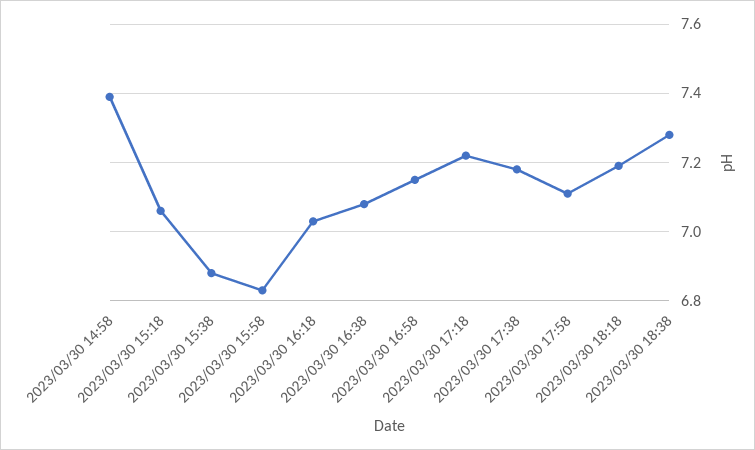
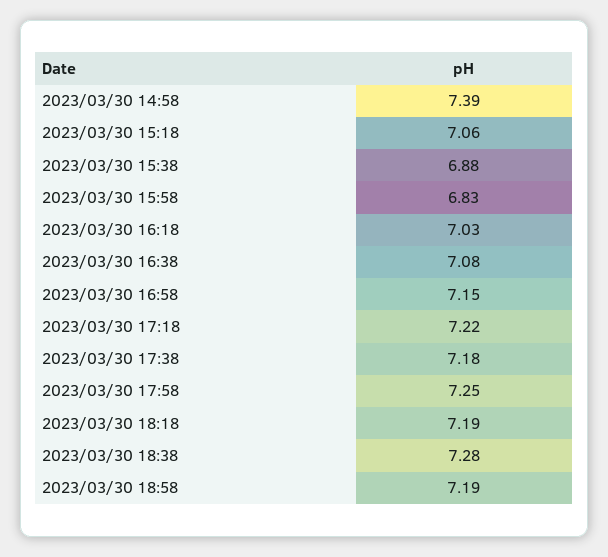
2023/03/30 17:58: 7.1 -> 7.25
2023/03/30 18:58: none -> 7.19

